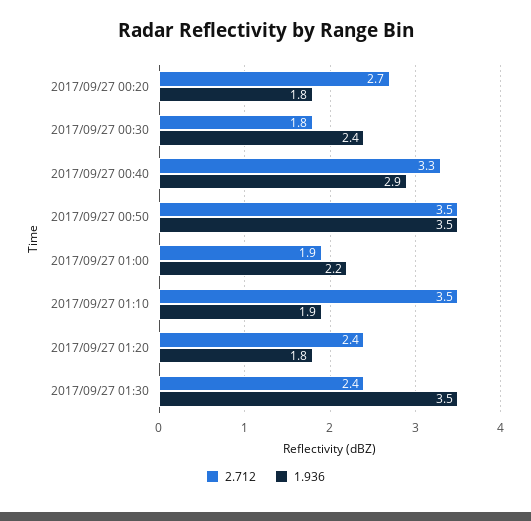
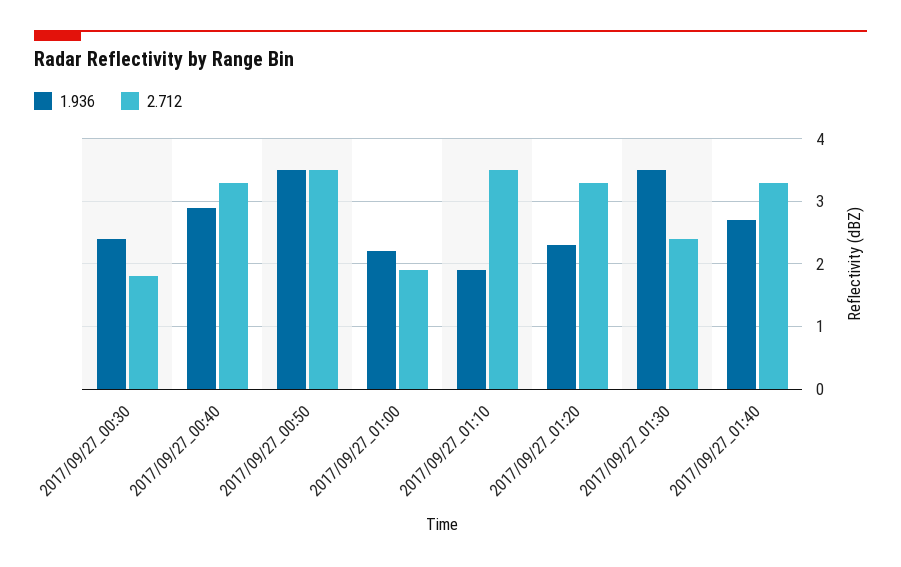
2.712, 2017/09/27 00:20: 2.7 -> none
1.936, 2017/09/27 00:20: 1.8 -> none
2.712, 2017/09/27 01:20: 2.4 -> 3.3
1.936, 2017/09/27 01:20: 1.8 -> 2.3
1.936, 2017/09/27_01:40: none -> 2.7
2.712, 2017/09/27_01:40: none -> 3.3

